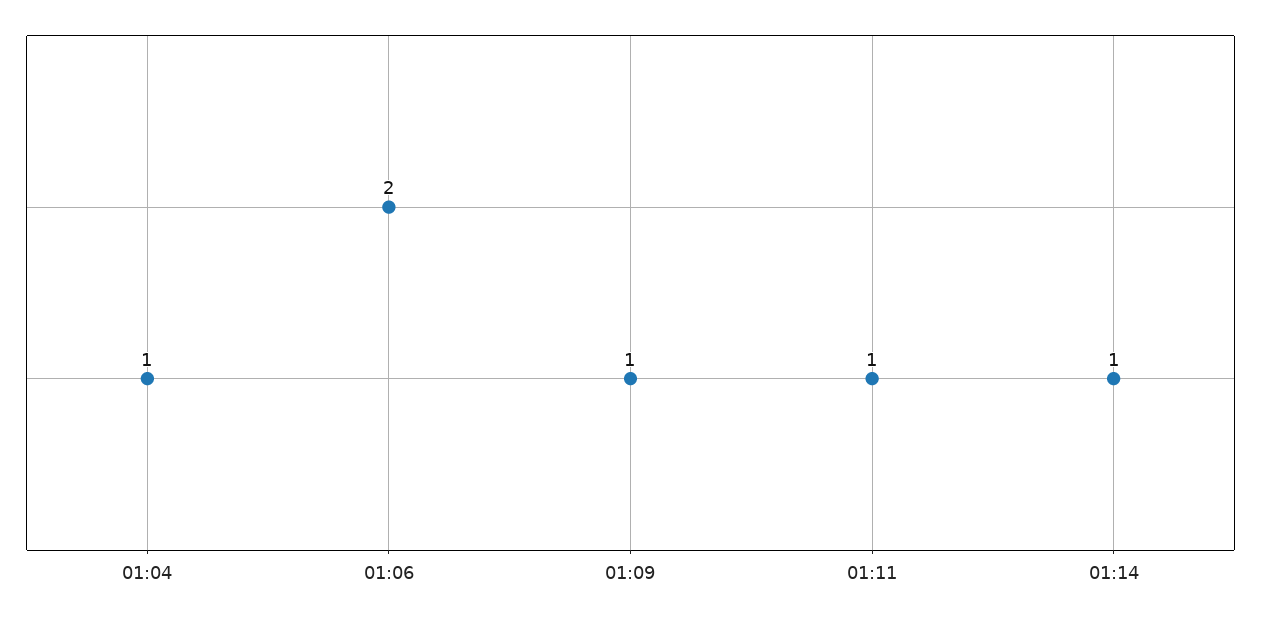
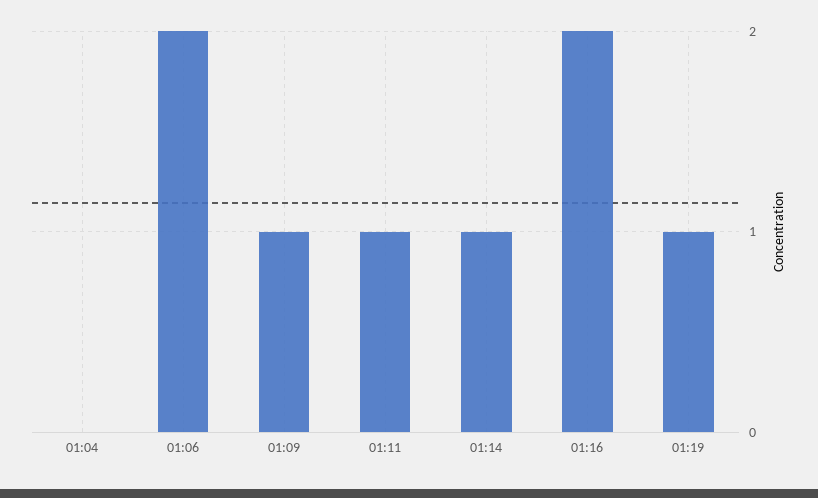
01:04: 1 -> 0
01:16: none -> 2
01:19: none -> 1

